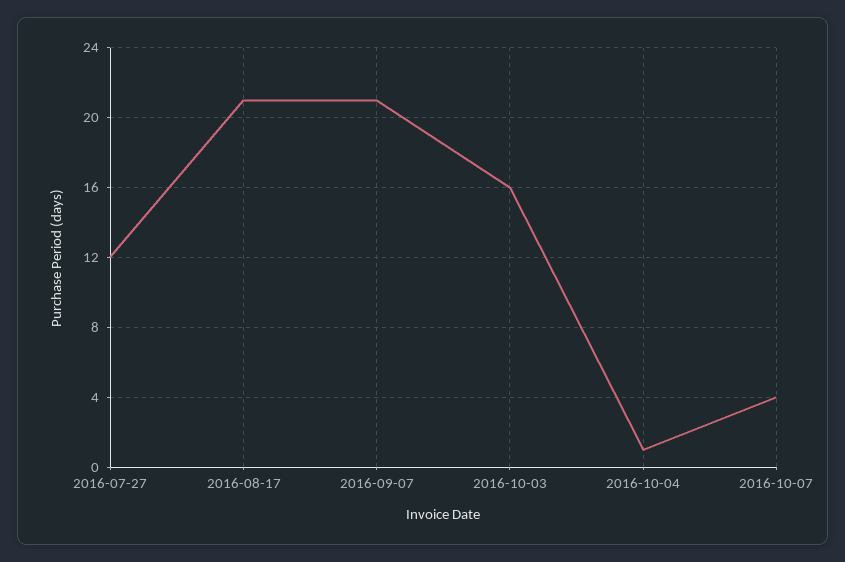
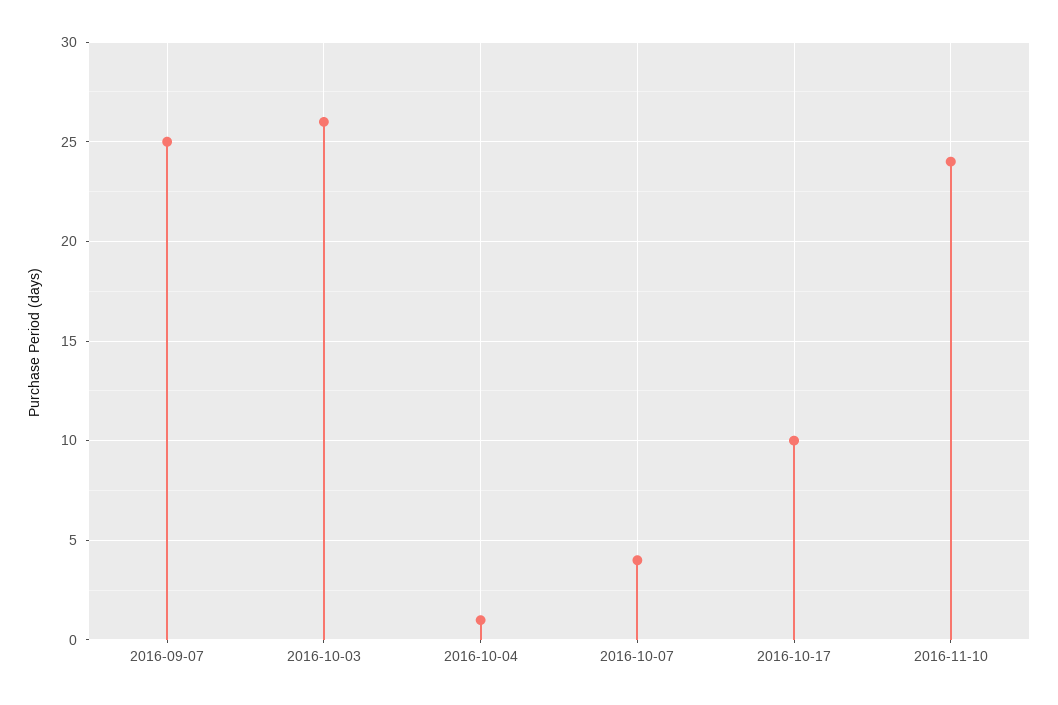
2016-07-27: 12 -> none
2016-08-17: 21 -> none
2016-09-07: 21 -> 25
2016-10-03: 16 -> 26
2016-10-17: none -> 10
2016-11-10: none -> 24

